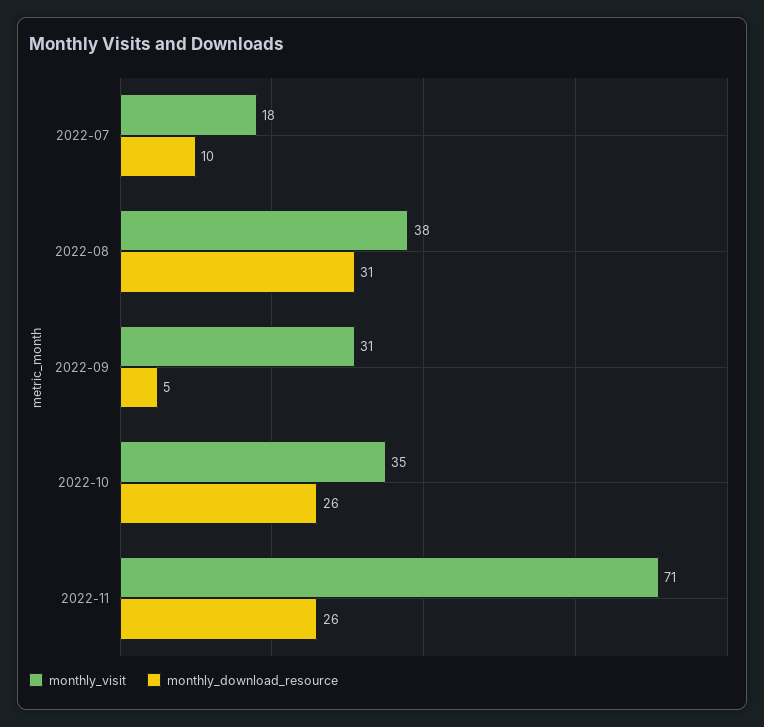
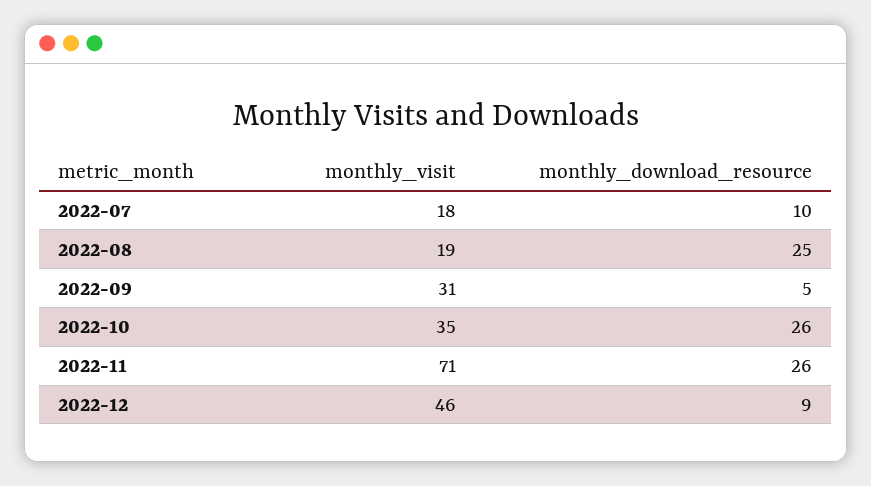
monthly_visit, 2022-08: 38 -> 19
monthly_download_resource, 2022-08: 31 -> 25
monthly_visit, 2022-12: none -> 46
monthly_download_resource, 2022-12: none -> 9

